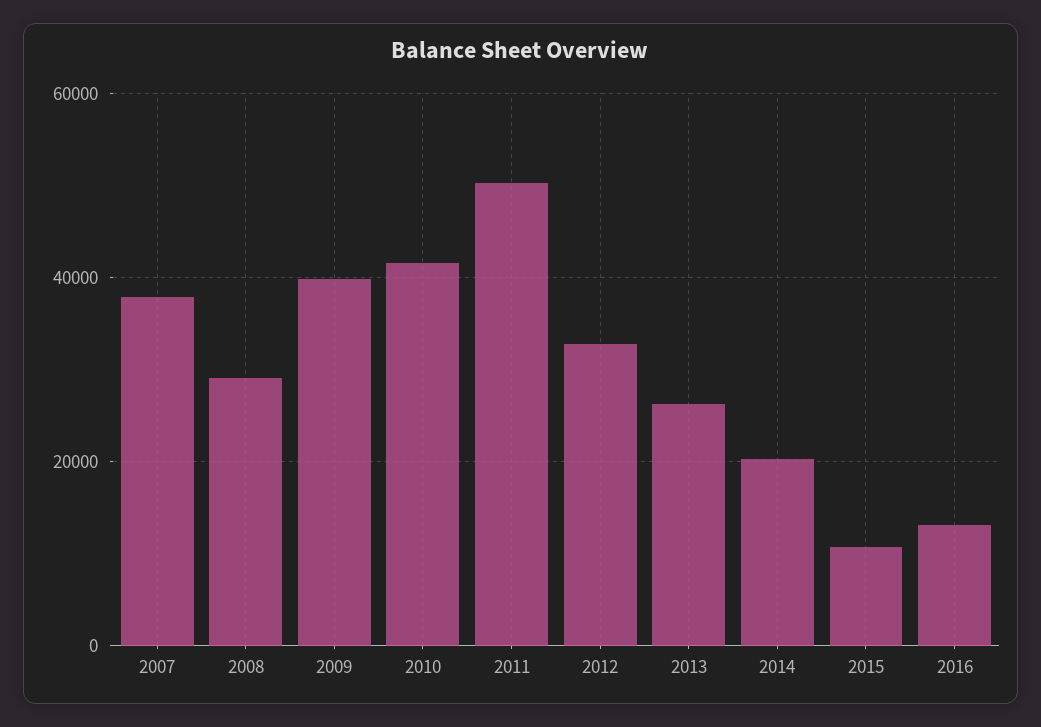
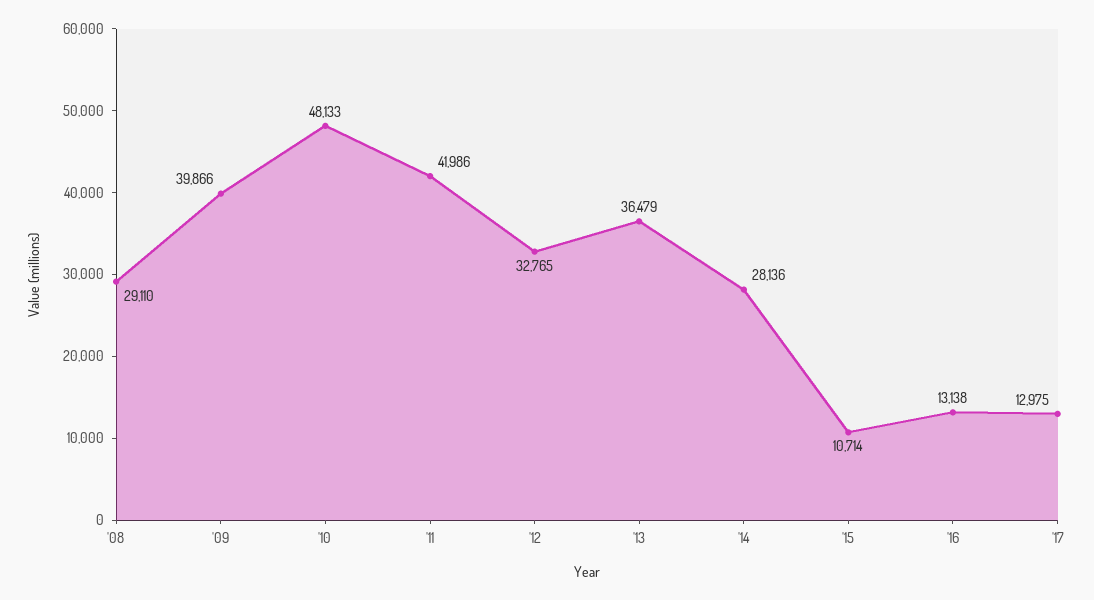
2007: 38000 -> none
2010: 42000 -> 48133
2011: 50000 -> 41986
2013: 26000 -> 36479
2014: 20000 -> 28136
'17: none -> 12975

